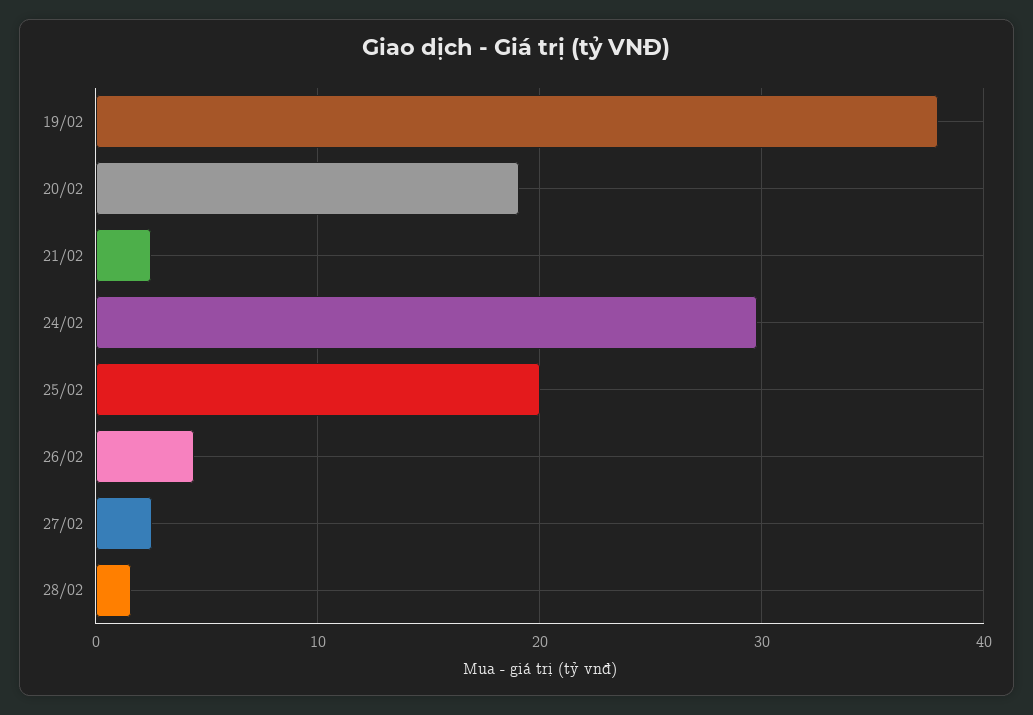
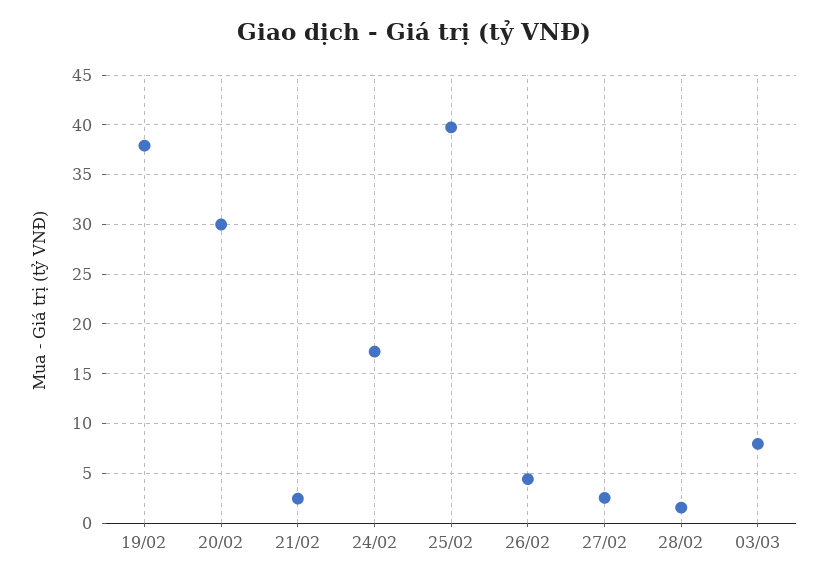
20/02: 19 -> 30
24/02: 30 -> 17
25/02: 20 -> 40
03/03: none -> 8

